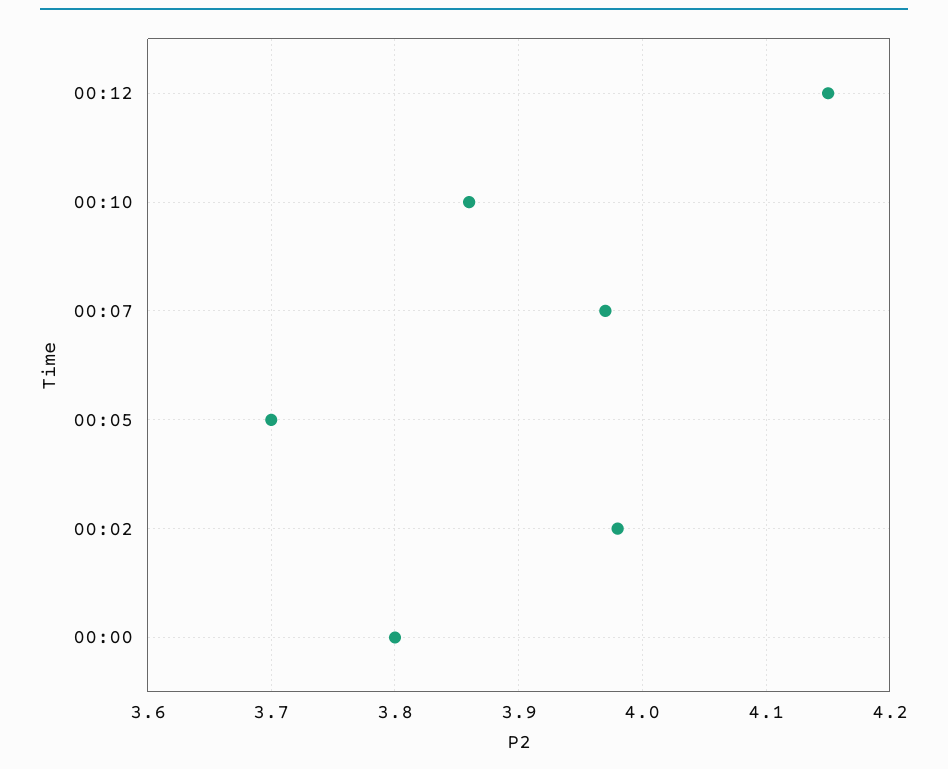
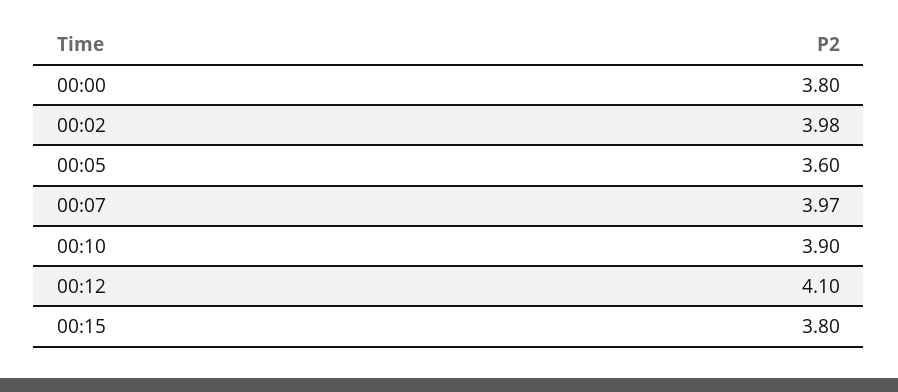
00:12: 4.15 -> 4.1
00:10: 3.86 -> 3.9
00:05: 3.7 -> 3.6
00:15: none -> 3.8

